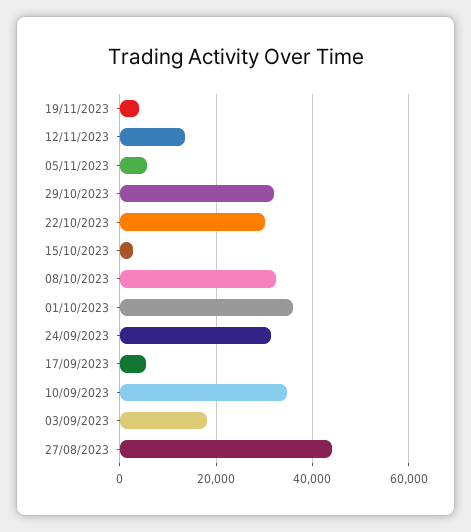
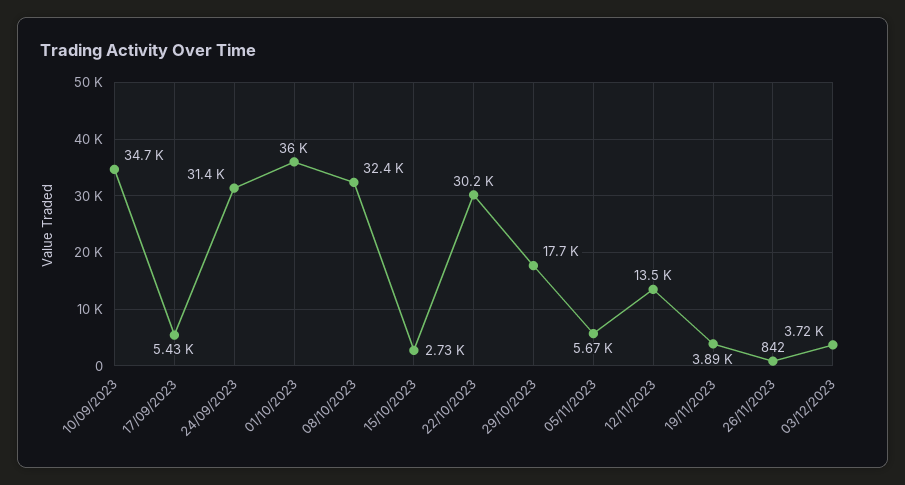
29/10/2023: 32000 -> 17700
03/09/2023: 18000 -> none
27/08/2023: 44000 -> none
26/11/2023: none -> 842
03/12/2023: none -> 3720

